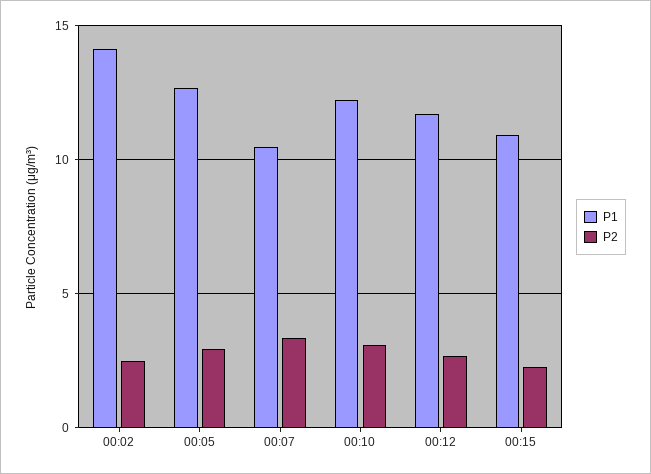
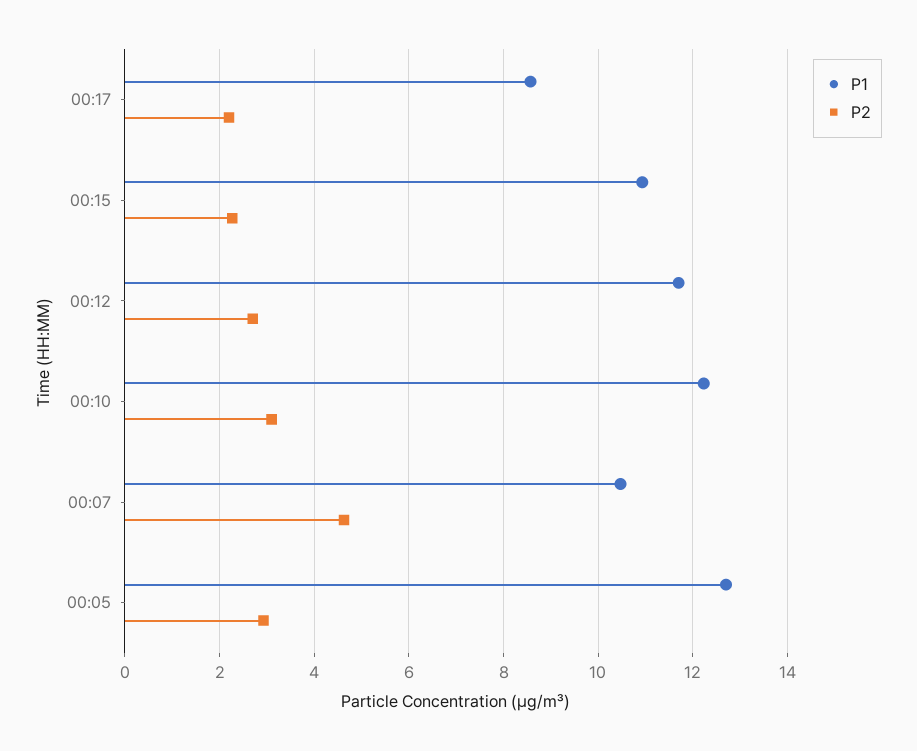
P1, 00:02: 14 -> none
P2, 00:02: 2.5 -> none
P2, 00:07: 3.5 -> 4.6
P1, 00:17: none -> 8.6
P2, 00:17: none -> 2.2

